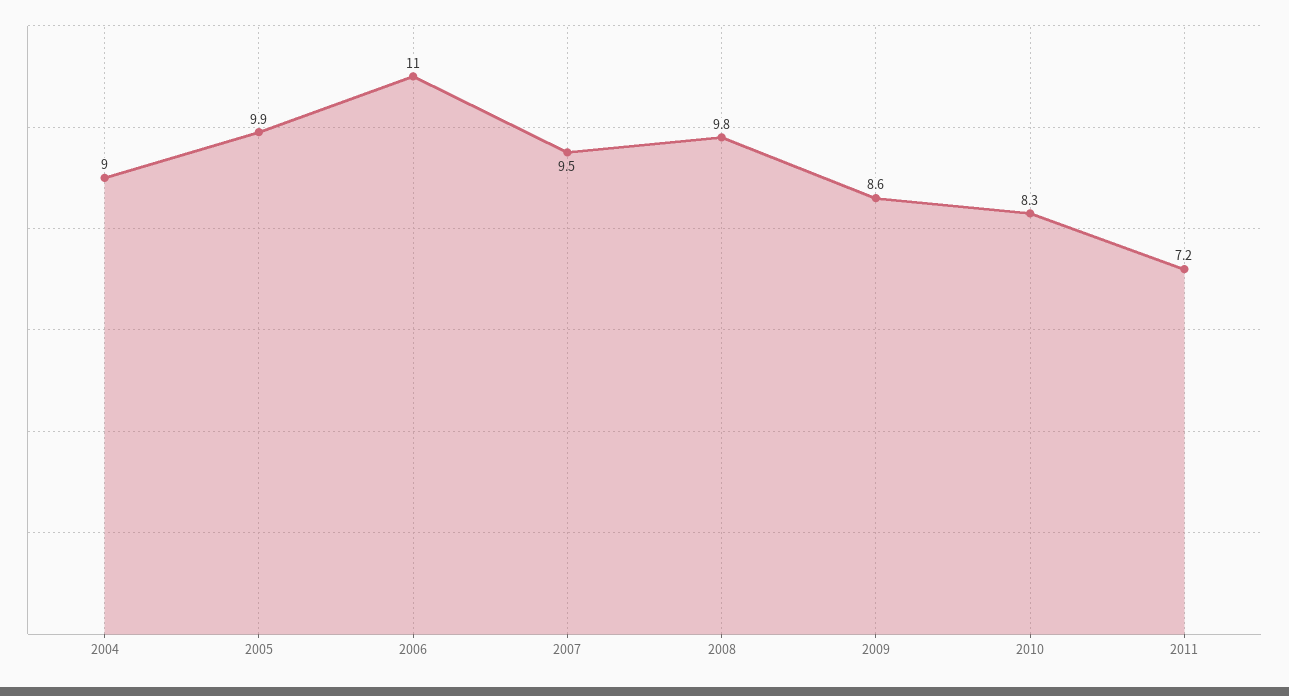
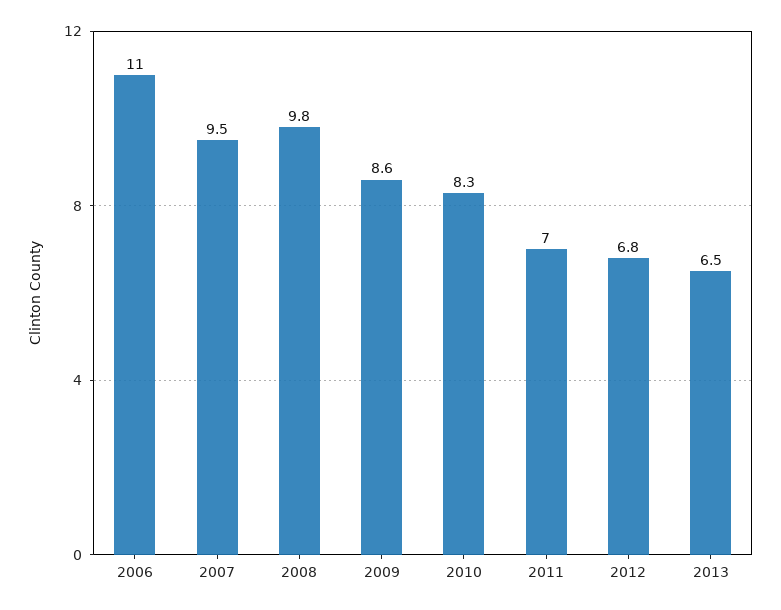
2004: 9 -> none
2005: 9.9 -> none
2011: 7.2 -> 7
2012: none -> 6.8
2013: none -> 6.5

